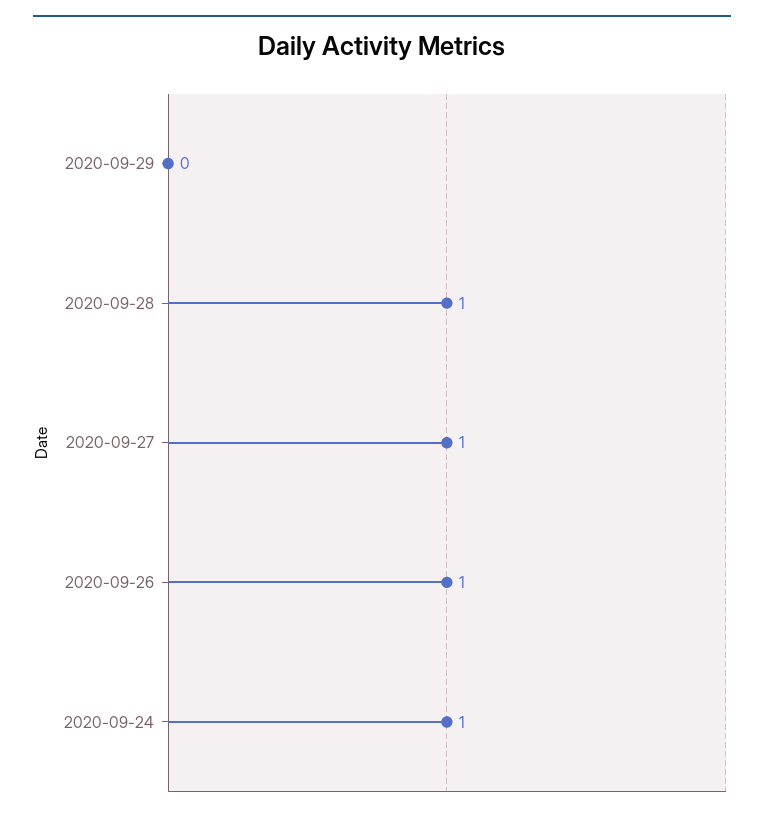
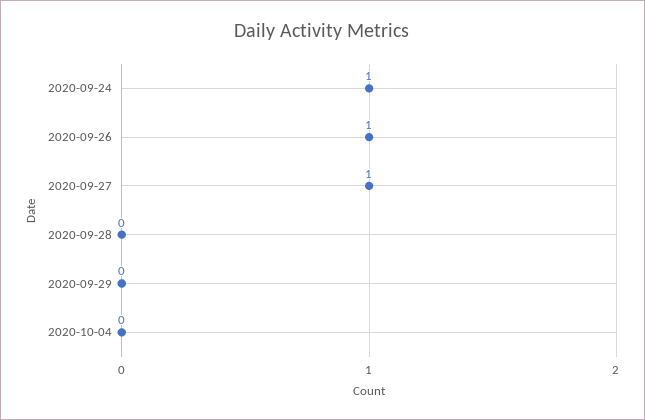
2020-09-28: 1 -> 0
2020-10-04: none -> 0

